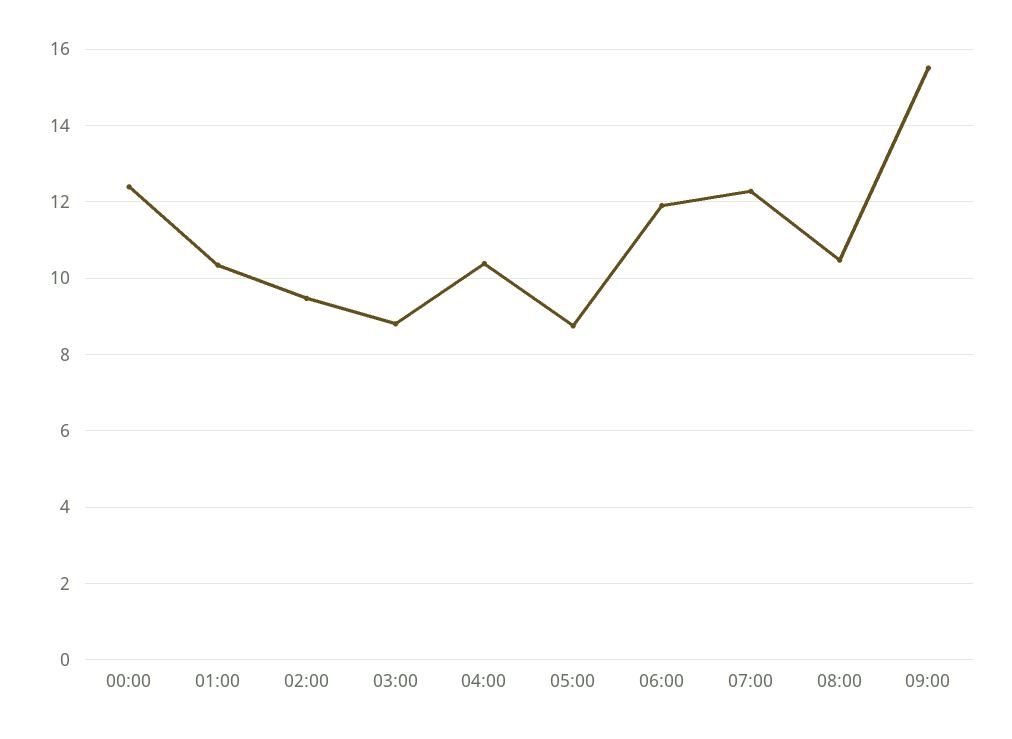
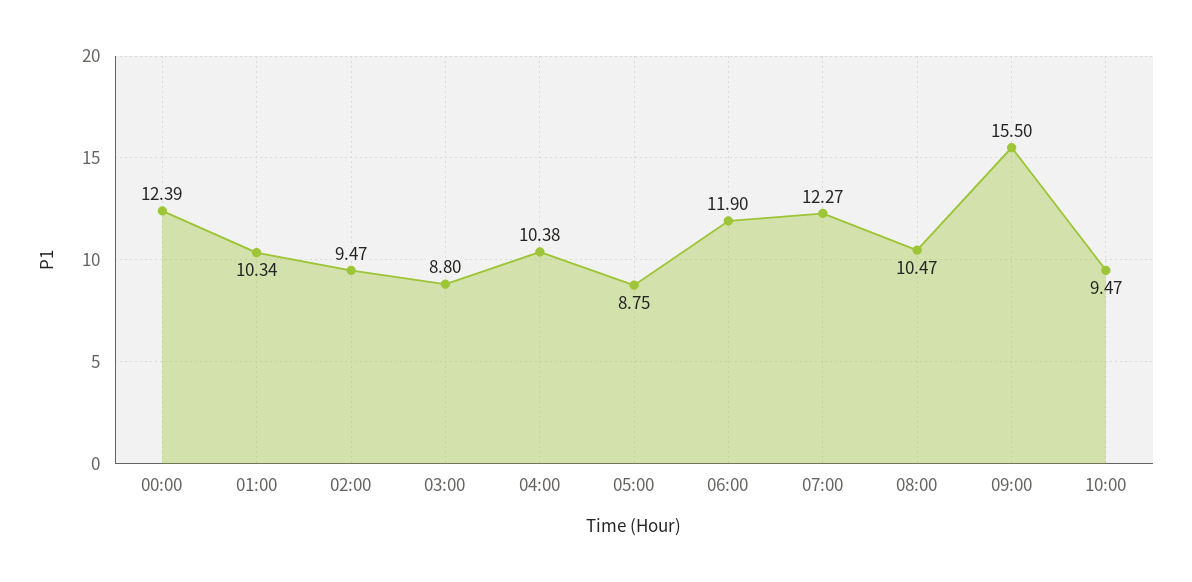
10:00: none -> 9.47

